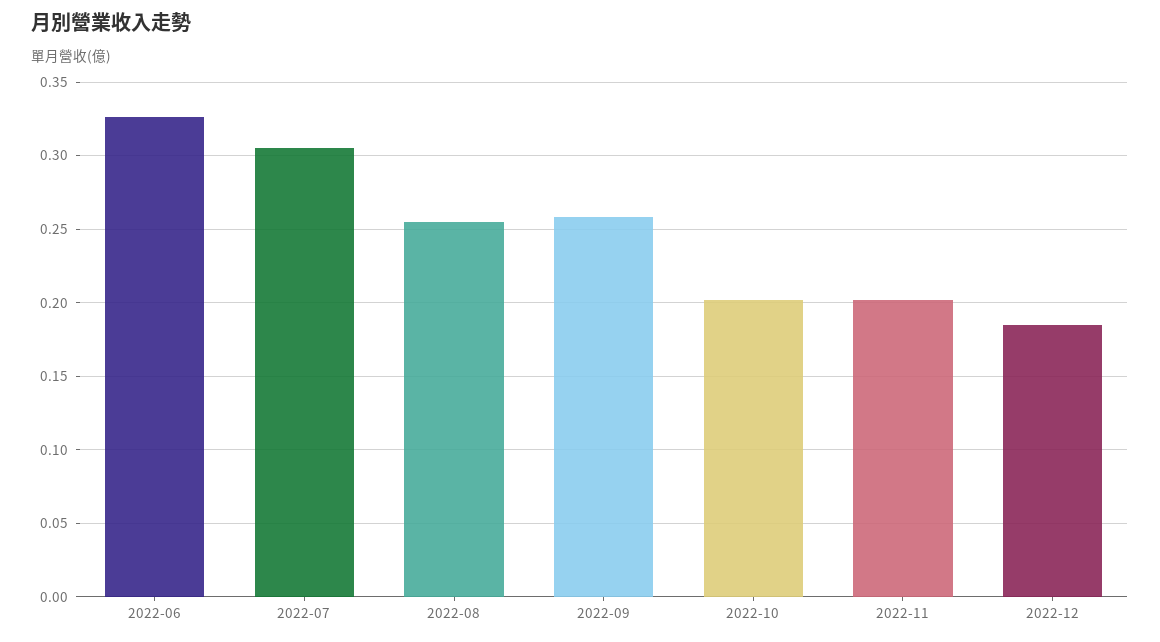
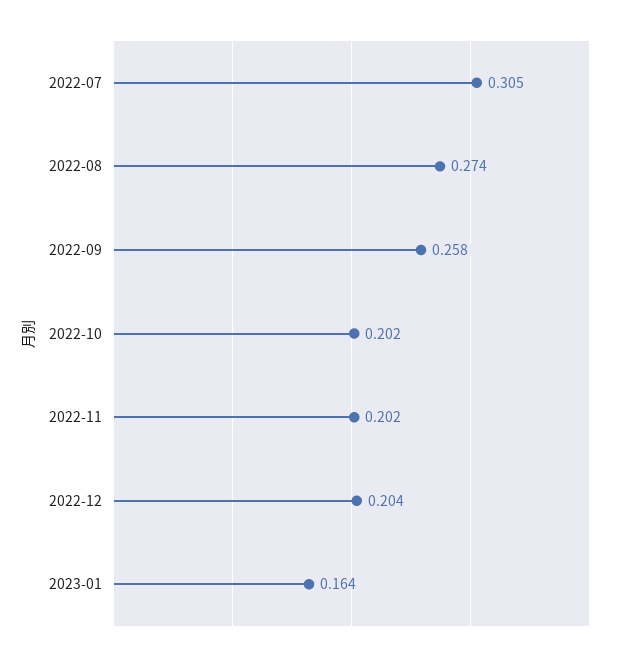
2022-06: 0.325 -> none
2022-08: 0.255 -> 0.274
2022-12: 0.185 -> 0.204
2023-01: none -> 0.164

